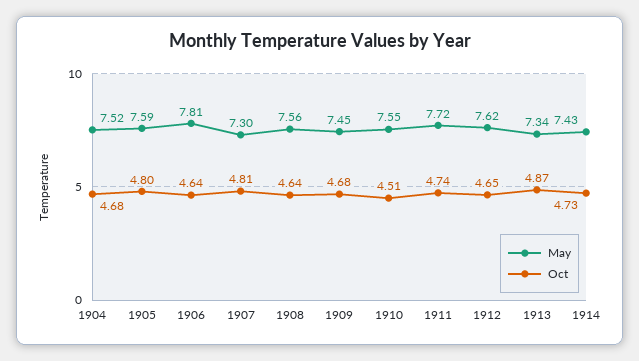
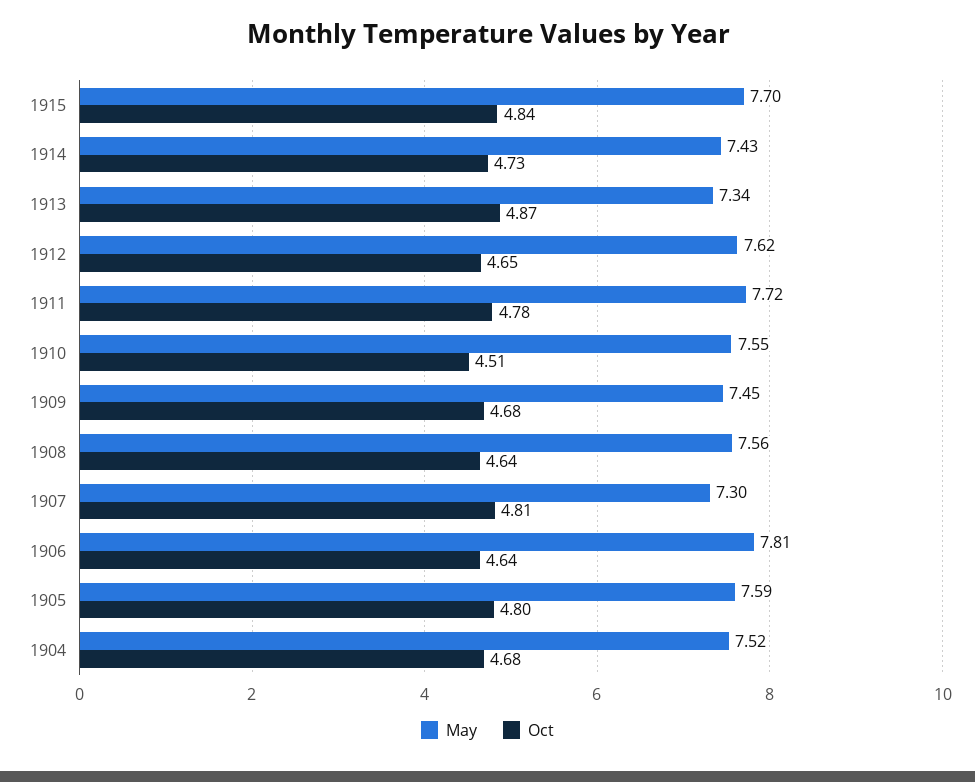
Oct, 1911: 4.74 -> 4.78
May, 1915: none -> 7.7
Oct, 1915: none -> 4.84

